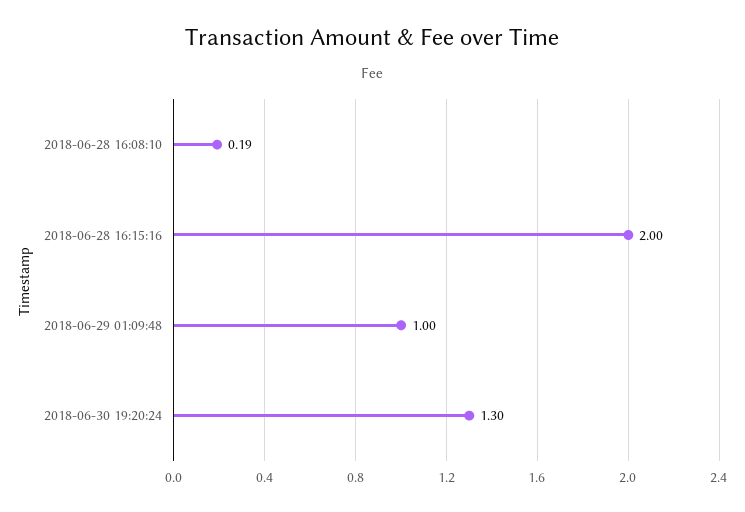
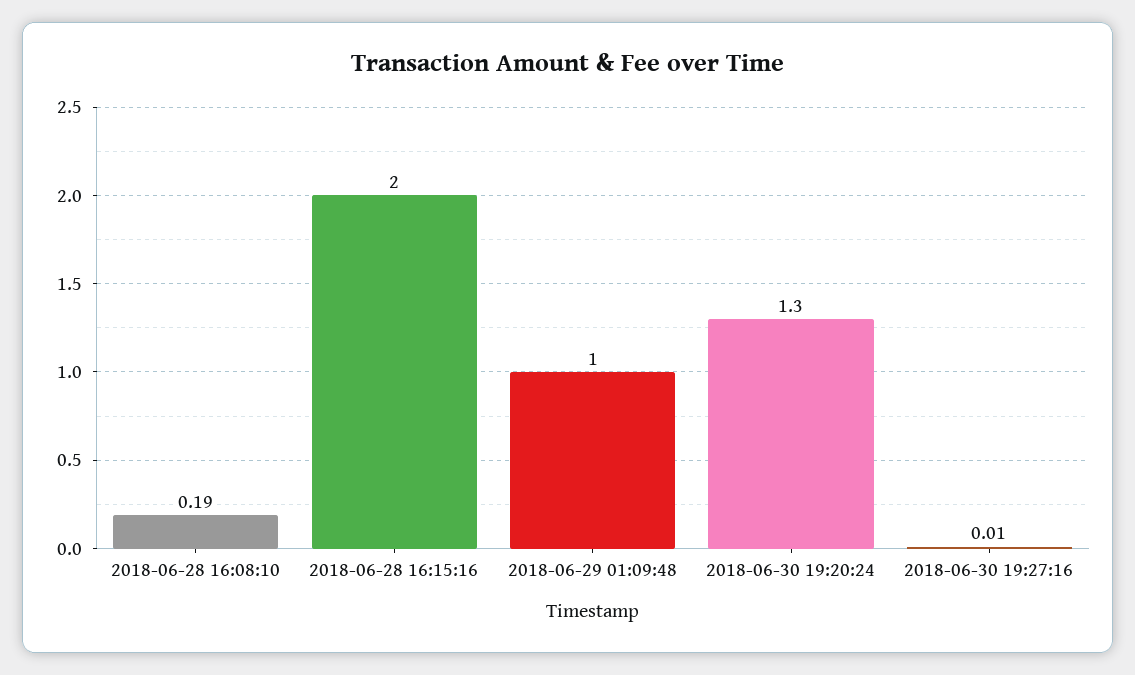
2018-06-30 19:27:16: none -> 0.01

